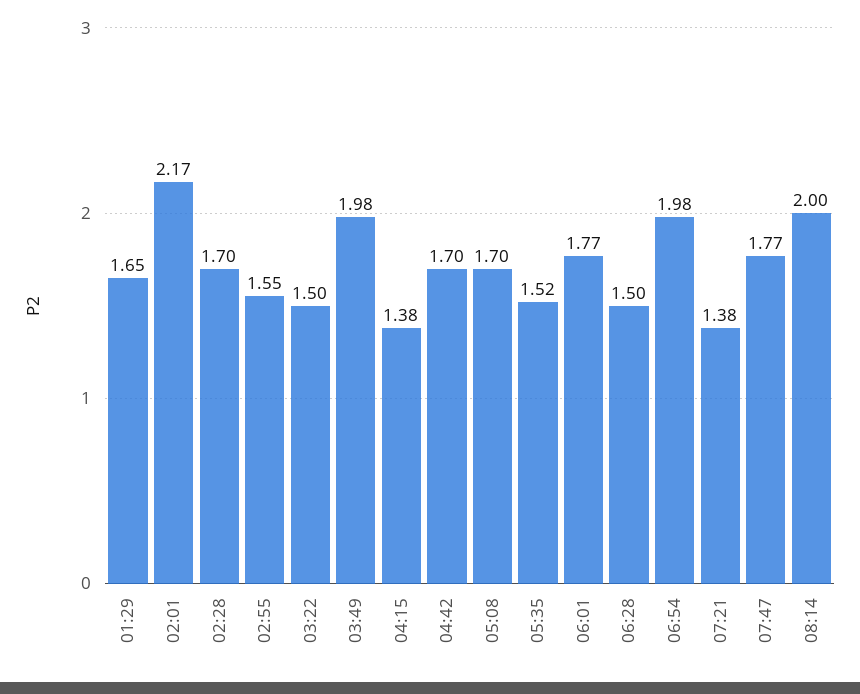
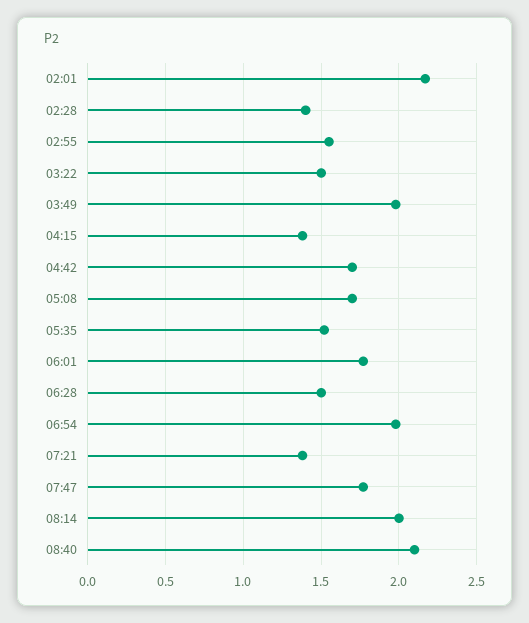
01:29: 1.65 -> none
02:28: 1.7 -> 1.4
08:40: none -> 2.1

